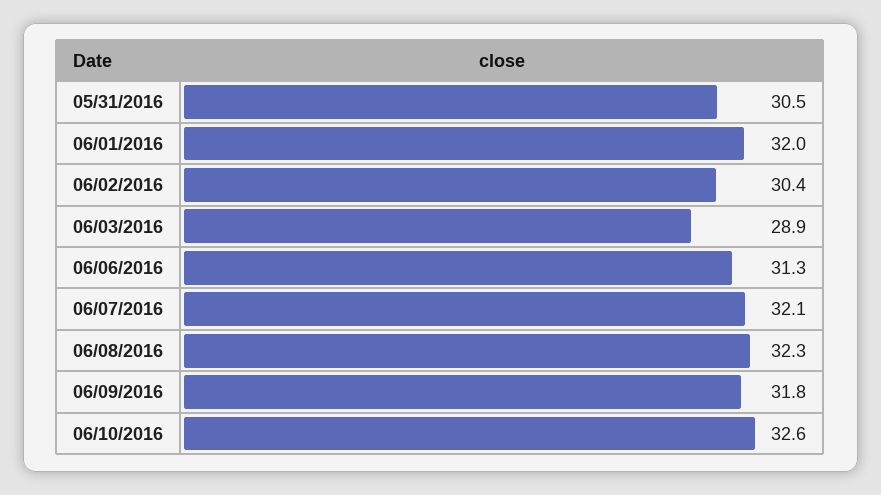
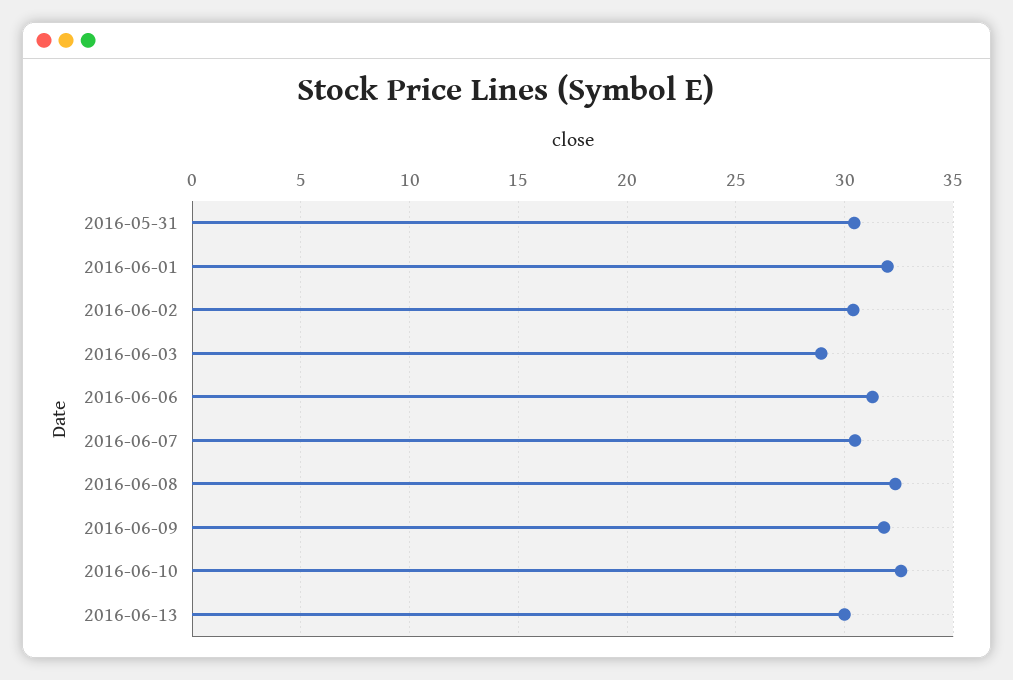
06/07/2016: 32.1 -> 30.5
2016-06-13: none -> 30

